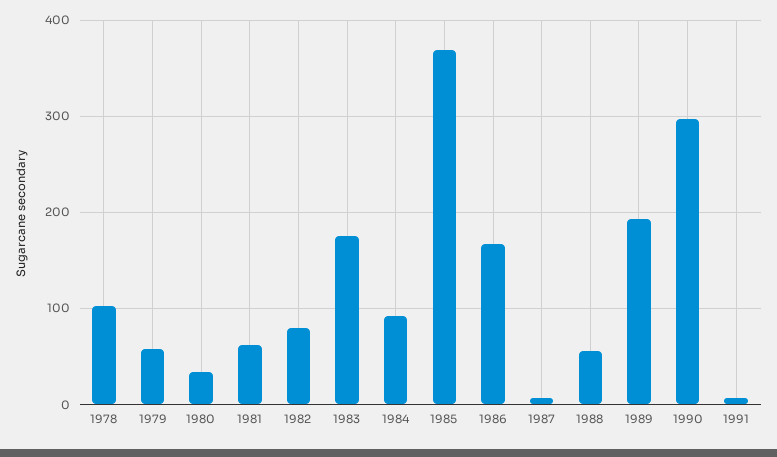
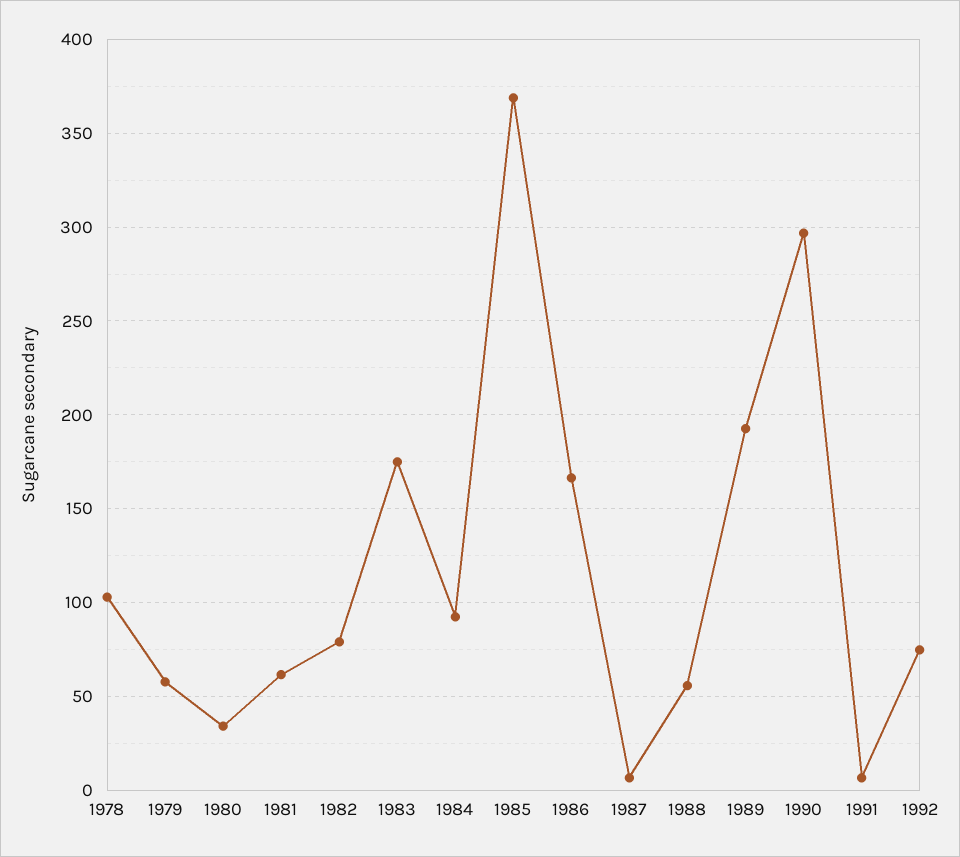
1992: none -> 75

